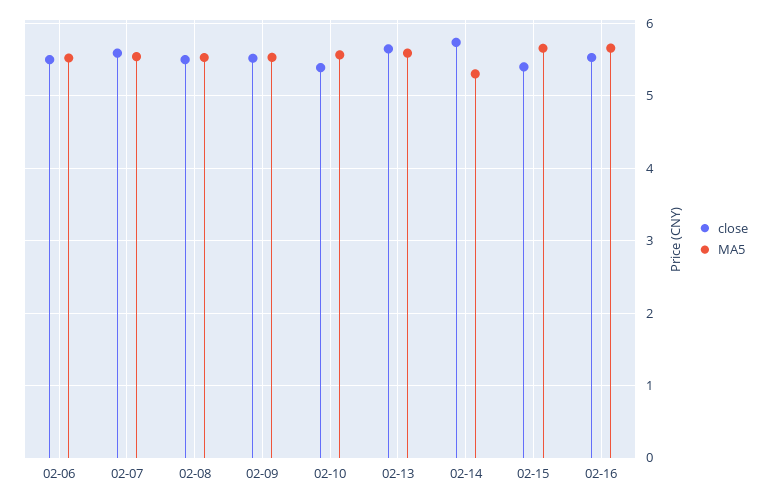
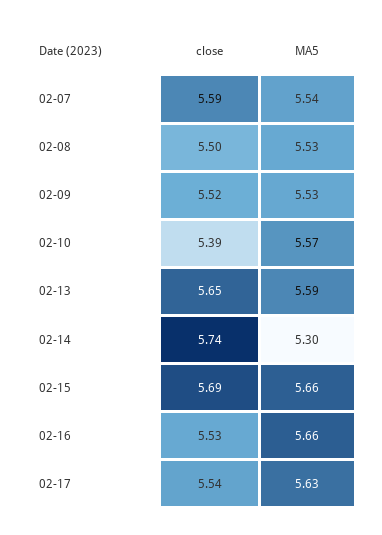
close, 02-06: 5.5 -> none
MA5, 02-06: 5.5 -> none
close, 02-15: 5.4 -> 5.69
close, 02-17: none -> 5.54
MA5, 02-17: none -> 5.63

